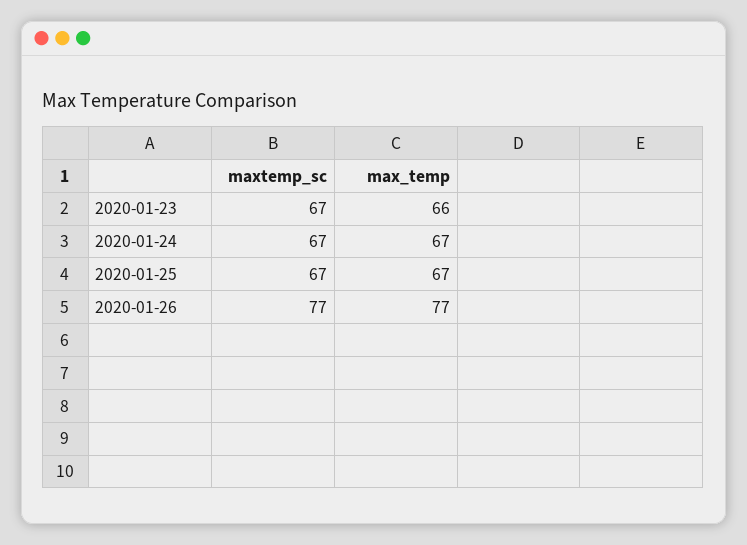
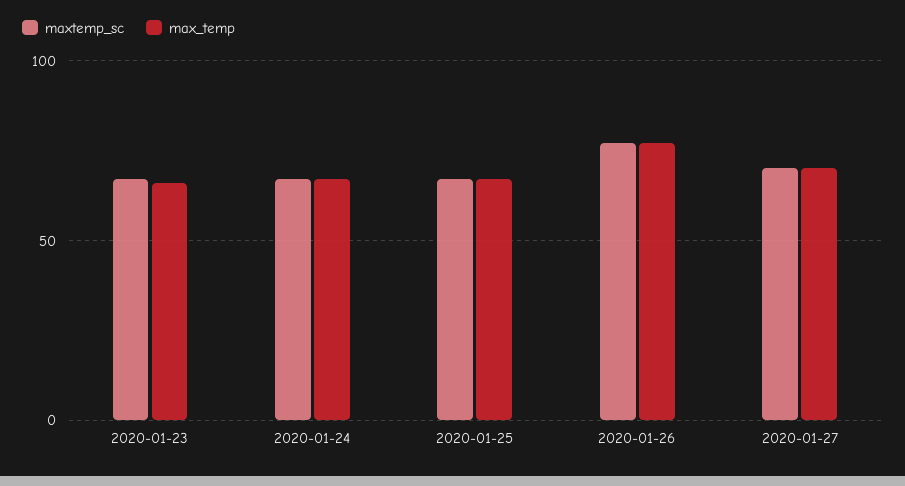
maxtemp_sc, 2020-01-27: none -> 70
max_temp, 2020-01-27: none -> 70

